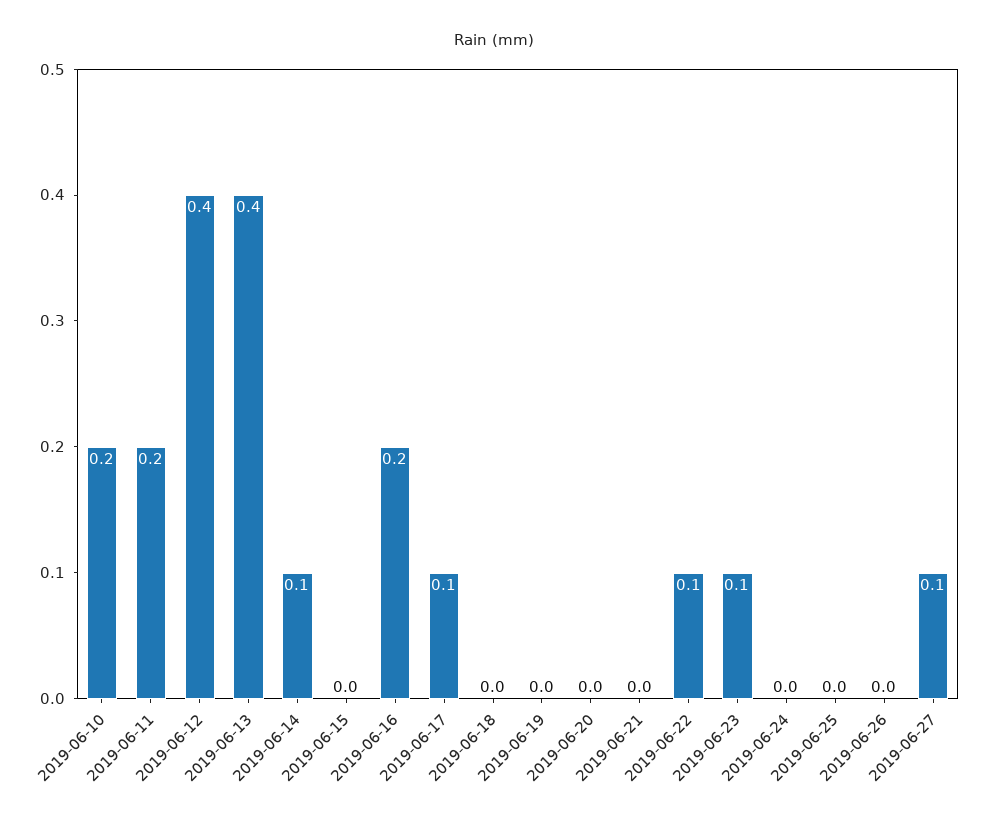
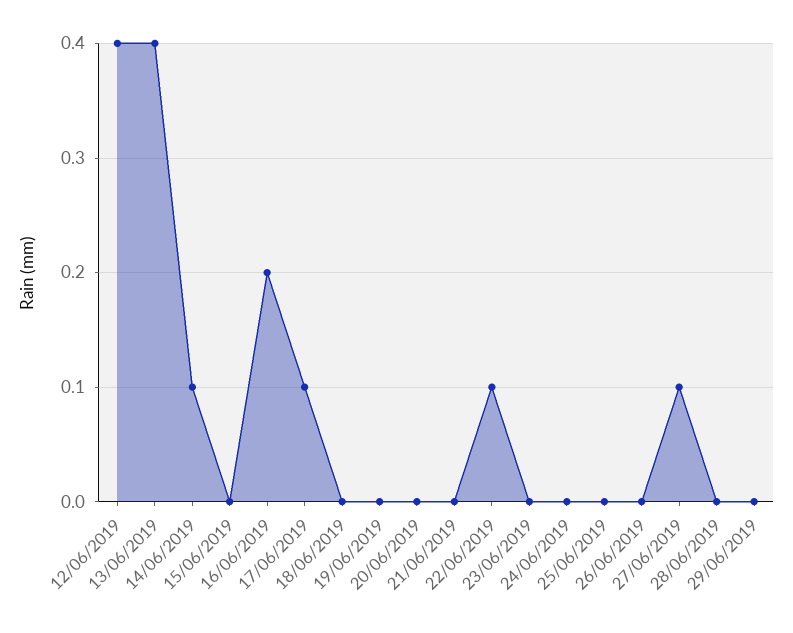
2019-06-10: 0.2 -> none
2019-06-11: 0.2 -> none
2019-06-23: 0.1 -> 0
28/06/2019: none -> 0
29/06/2019: none -> 0

